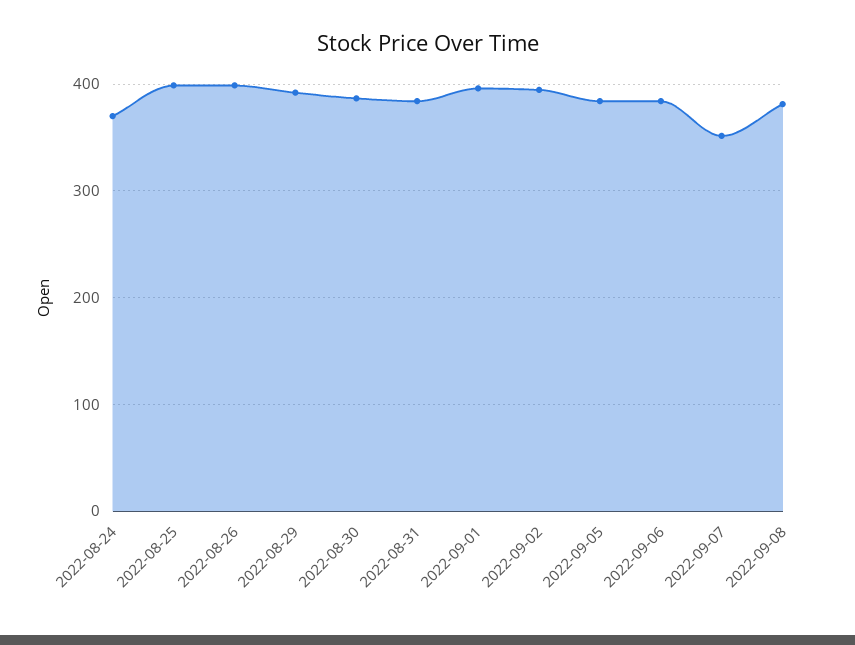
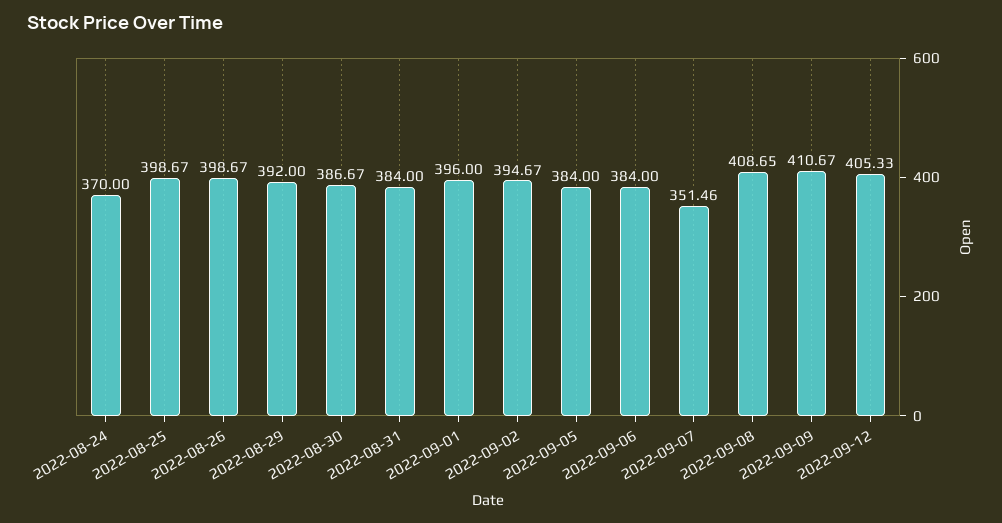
2022-09-08: 380 -> 408.65
2022-09-09: none -> 410.67
2022-09-12: none -> 405.33

